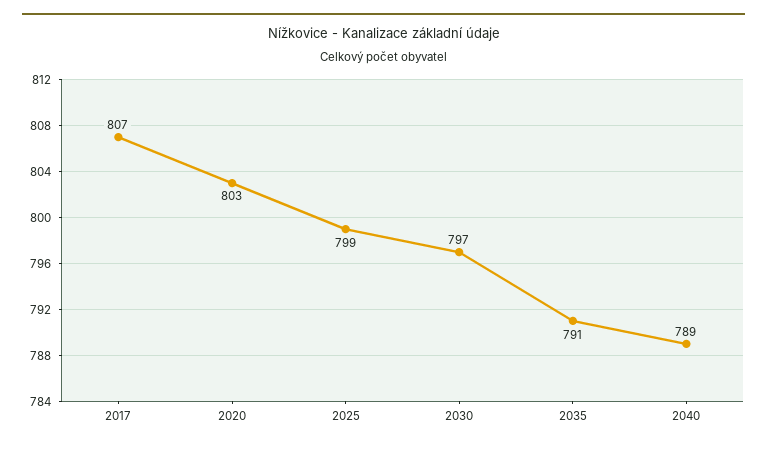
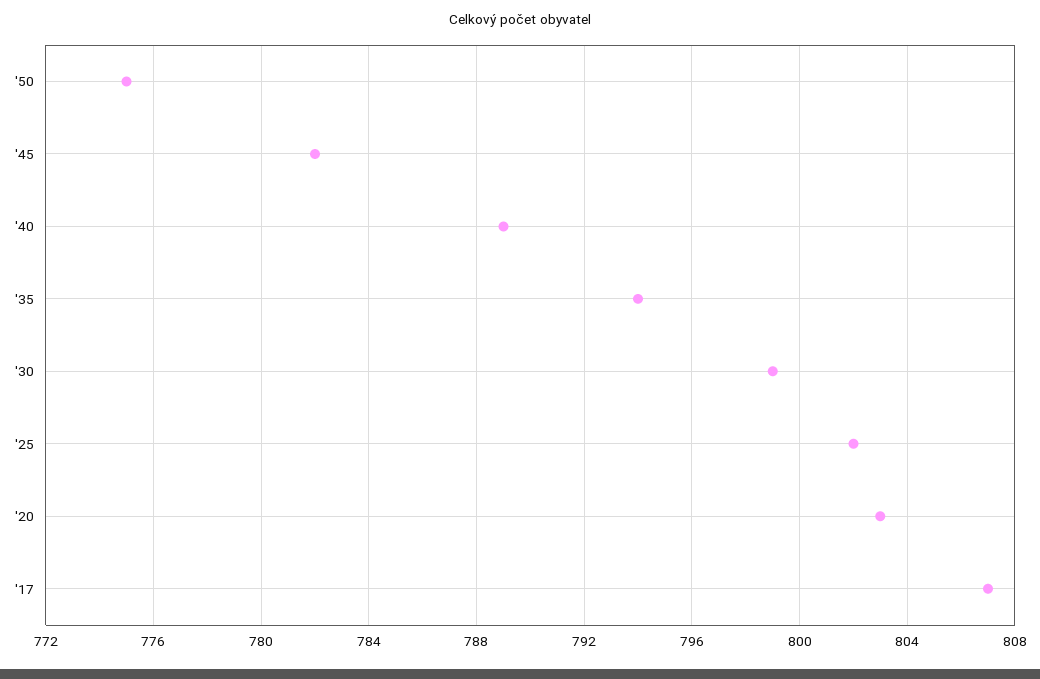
2025: 799 -> 802
2030: 797 -> 799
2035: 791 -> 794
'50: none -> 775
'45: none -> 782

